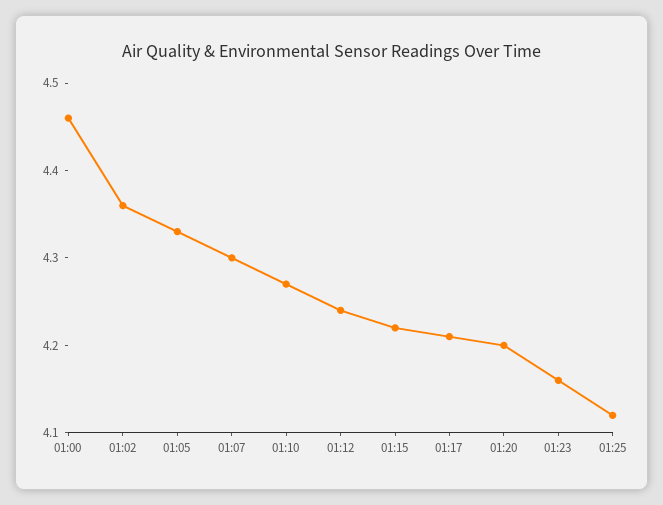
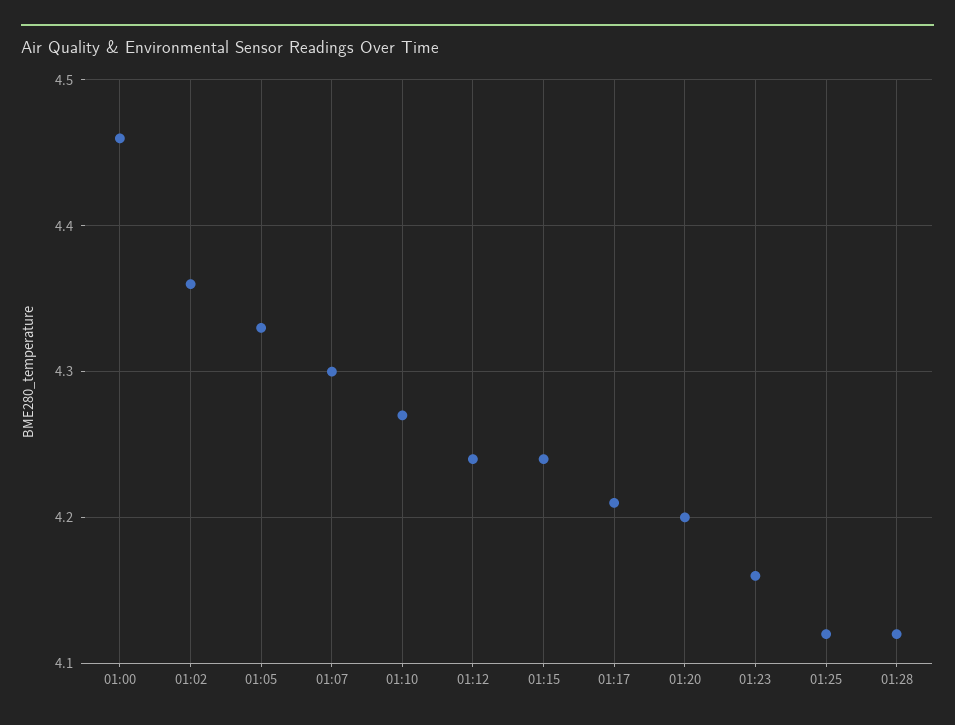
01:15: 4.22 -> 4.24
01:28: none -> 4.12

